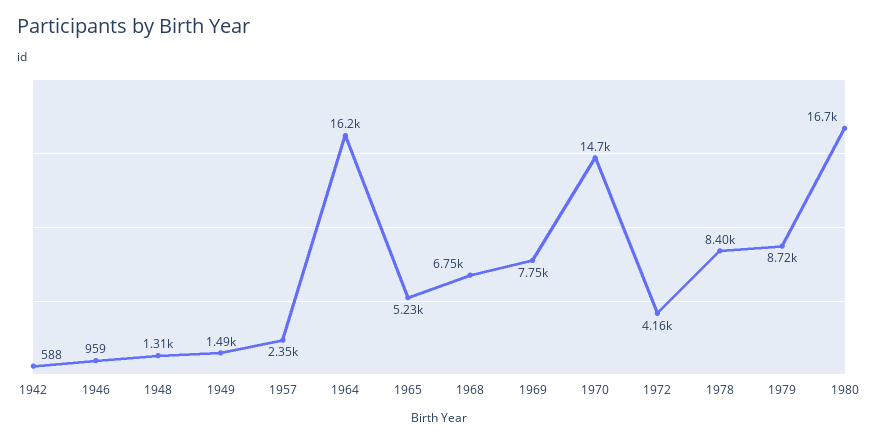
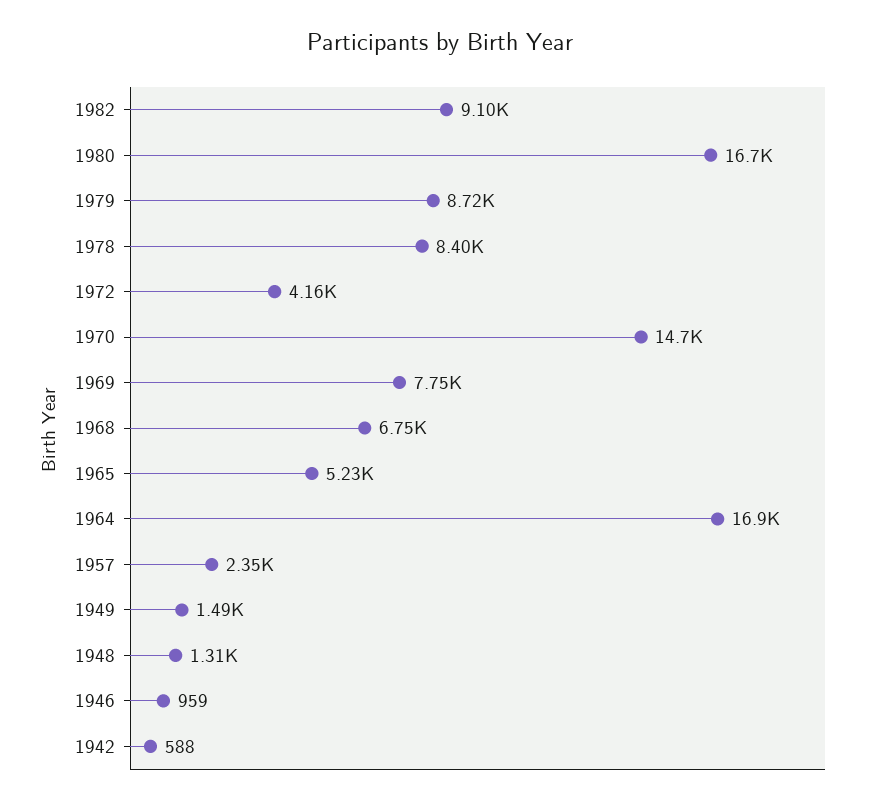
1964: 16200 -> 16900
1982: none -> 9100

